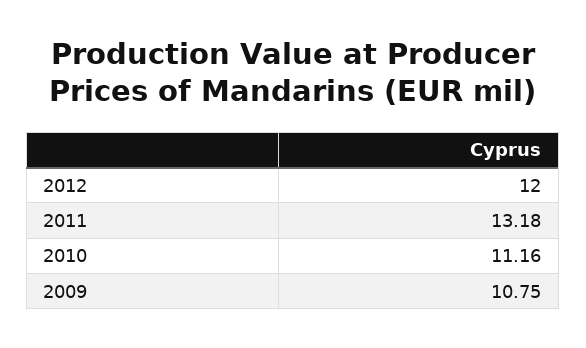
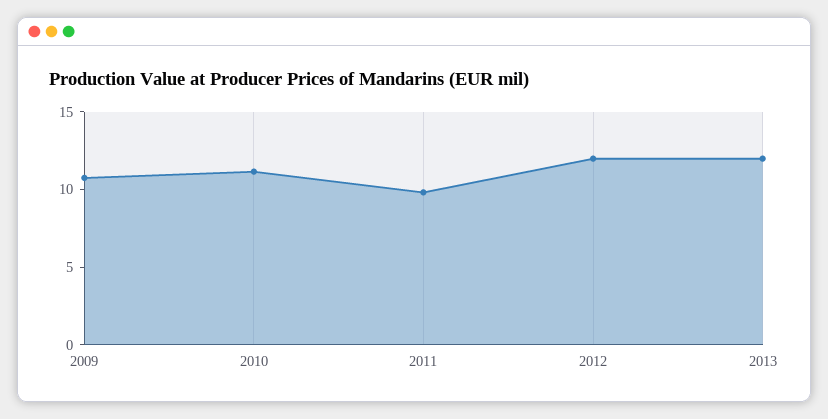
2011: 13.18 -> 10
2013: none -> 12

